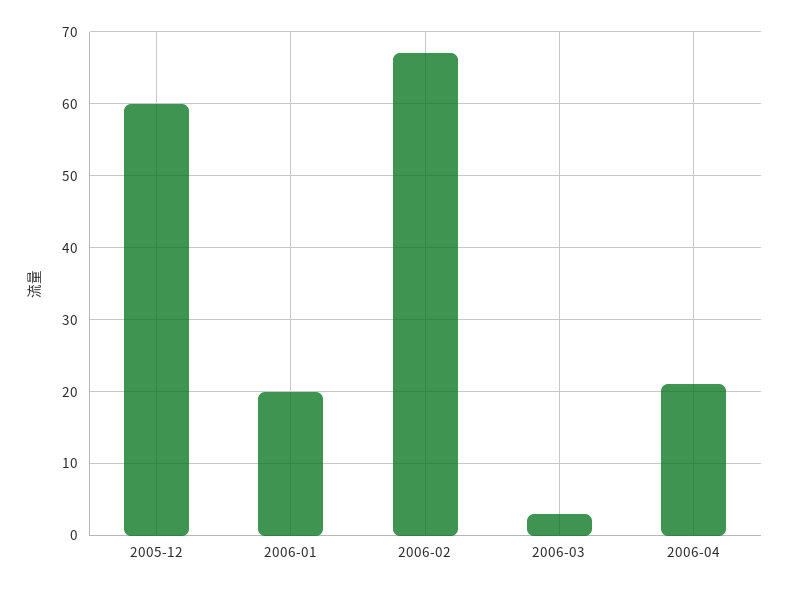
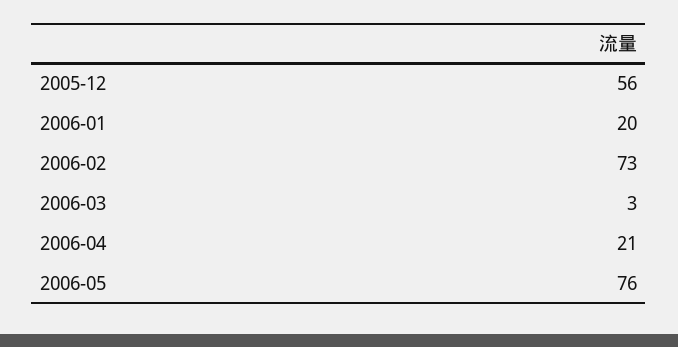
2005-12: 60 -> 56
2006-02: 67 -> 73
2006-05: none -> 76

